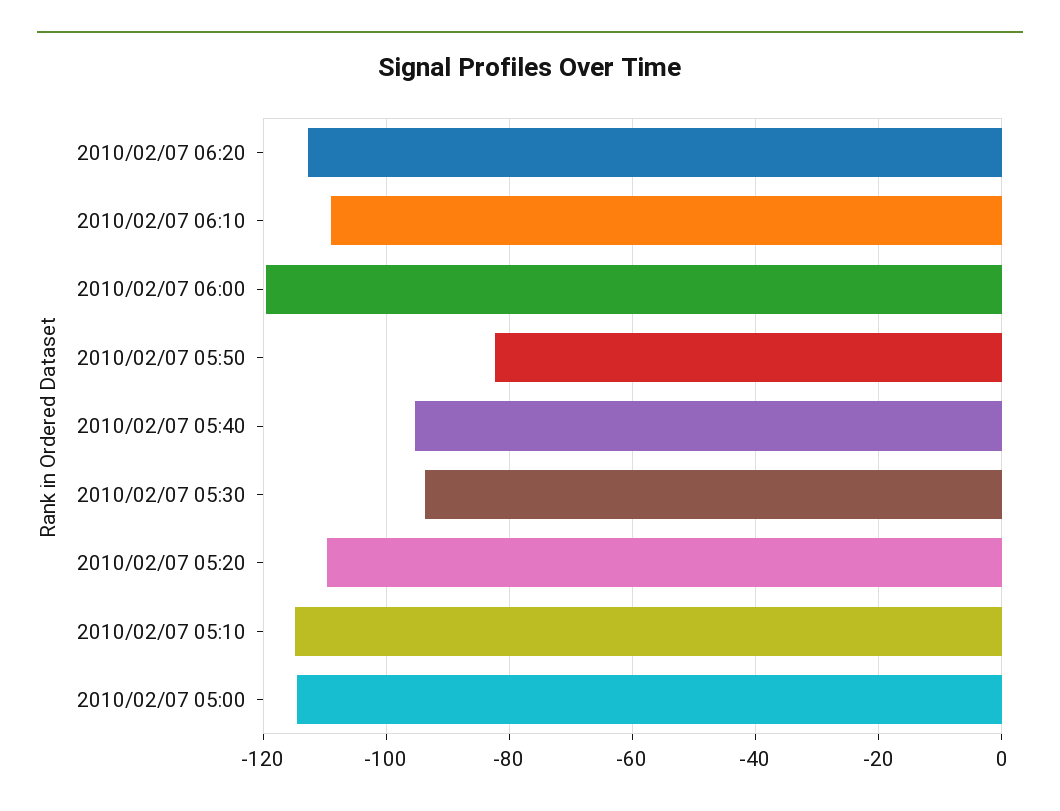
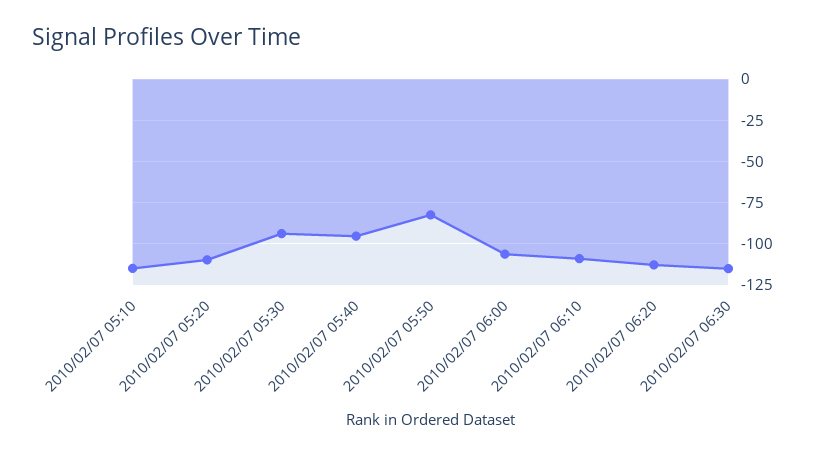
2010/02/07 06:00: -120 -> -105
2010/02/07 05:00: -114 -> none
2010/02/07 06:30: none -> -115

